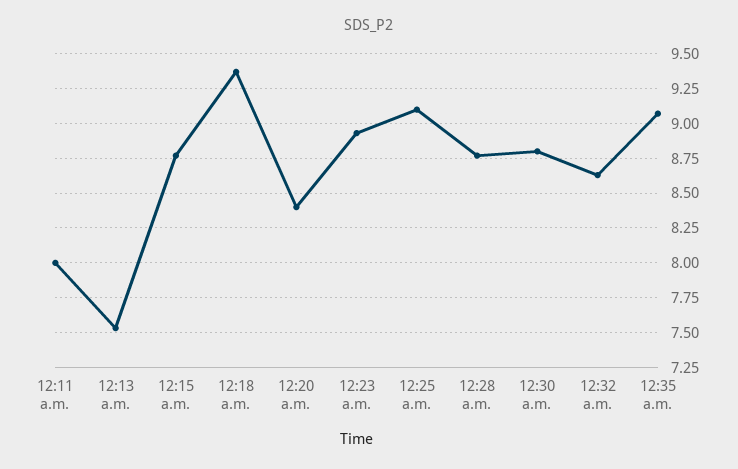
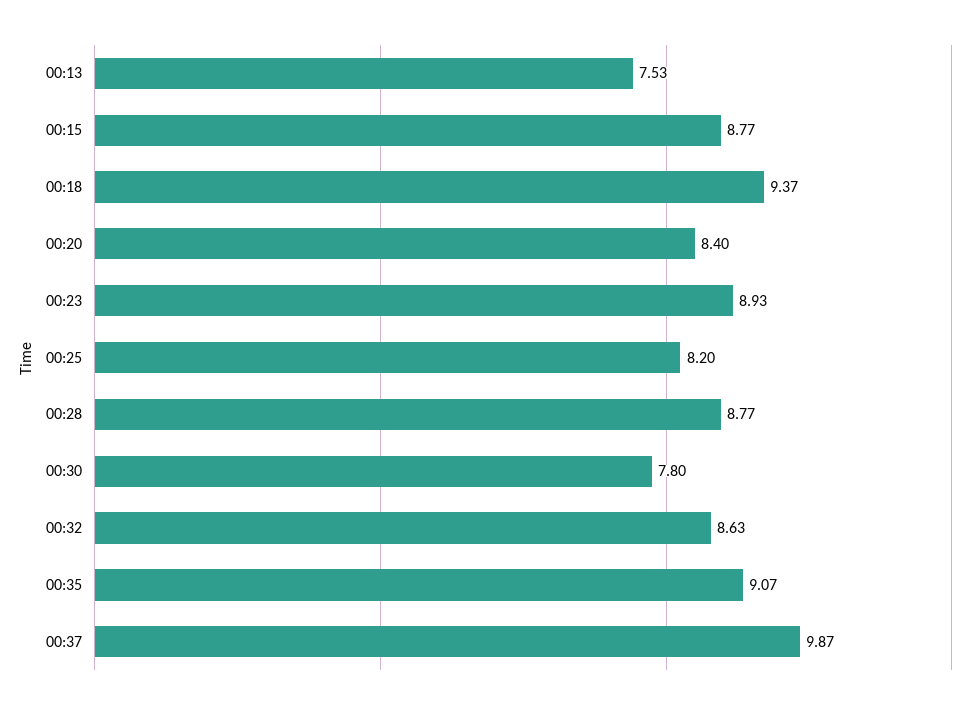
12:11 a.m.: 8 -> none
12:25 a.m.: 9.1 -> 8.2
12:30 a.m.: 8.8 -> 7.8
00:37: none -> 9.87

